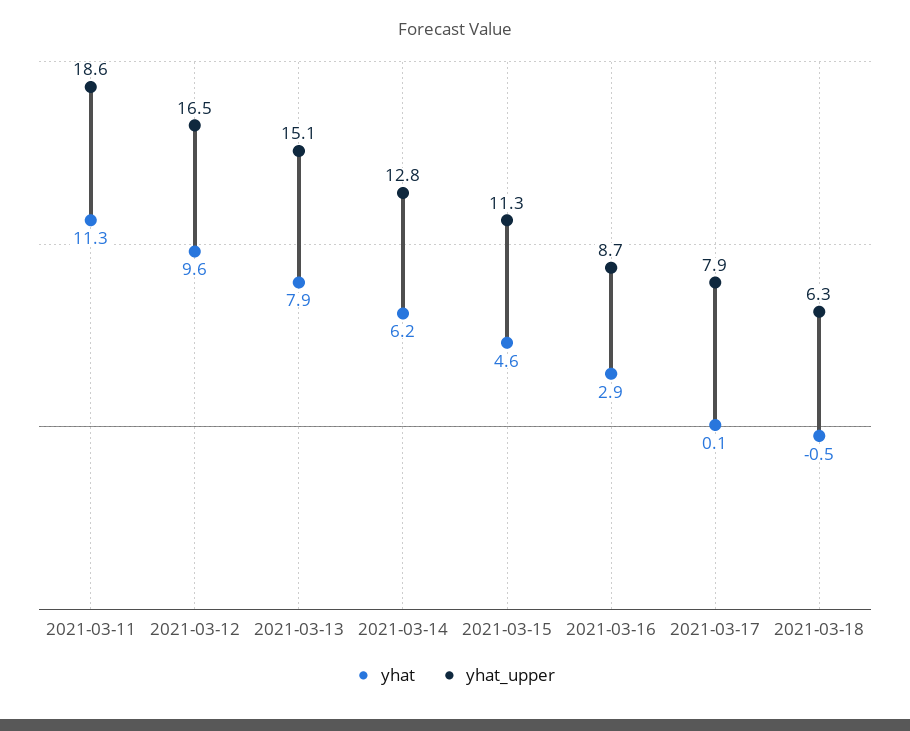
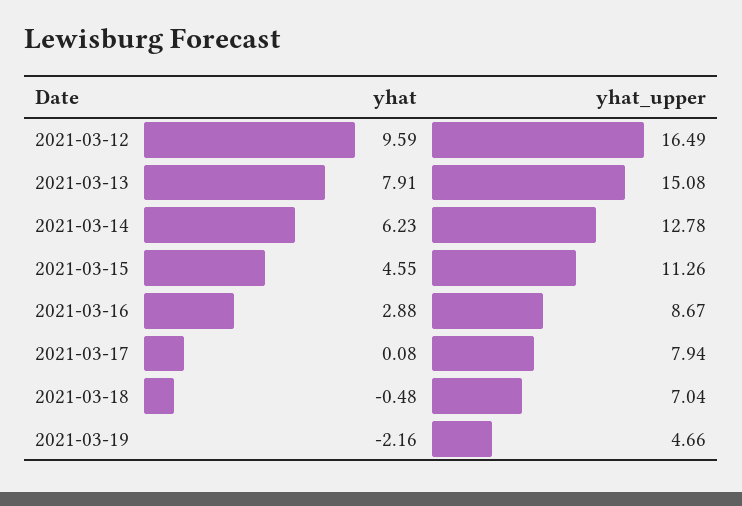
yhat, 2021-03-11: 11.3 -> none
yhat_upper, 2021-03-11: 18.6 -> none
yhat_upper, 2021-03-18: 6.3 -> 7.04
yhat, 2021-03-19: none -> -2.16
yhat_upper, 2021-03-19: none -> 4.66

